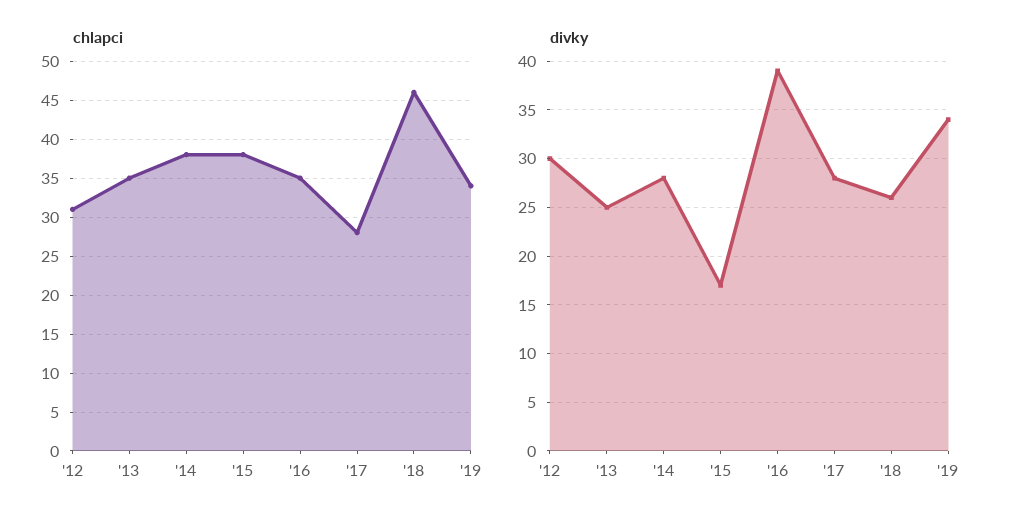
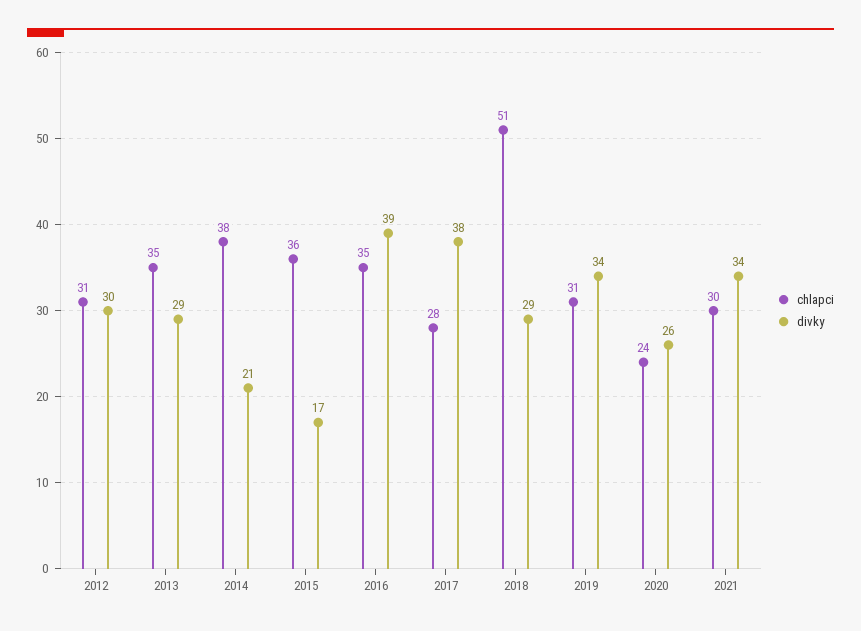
chlapci, '15: 38 -> 36
chlapci, '18: 46 -> 51
chlapci, '19: 34 -> 31
divky, '13: 25 -> 29
divky, '14: 28 -> 21
divky, '17: 28 -> 38
divky, '18: 26 -> 29
chlapci, 2020: none -> 24
divky, 2020: none -> 26
chlapci, 2021: none -> 30
divky, 2021: none -> 34

